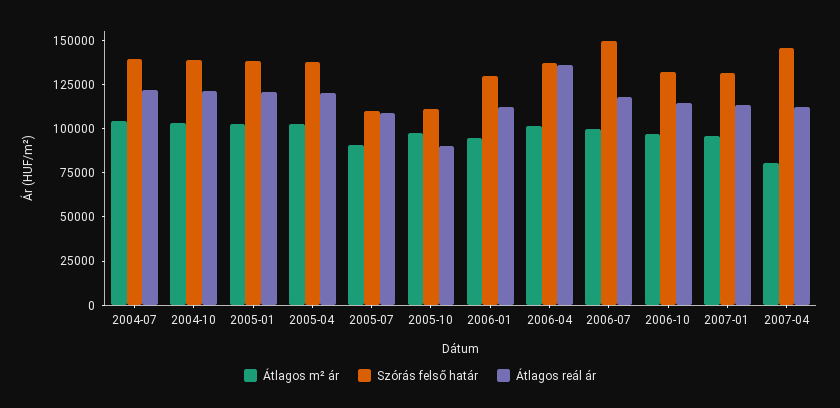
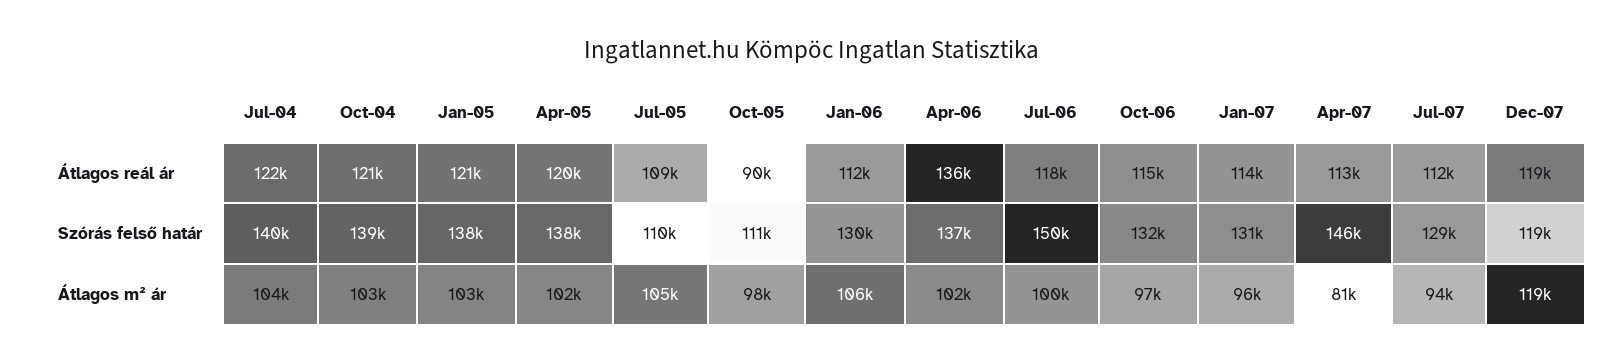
Átlagos m² ár, 2005-07: 90000 -> 105000
Átlagos m² ár, 2006-01: 95000 -> 106000
Átlagos reál ár, Jul-07: none -> 112000
Átlagos reál ár, Dec-07: none -> 119000
Szórás felső határ, Jul-07: none -> 129000
Szórás felső határ, Dec-07: none -> 119000
Átlagos m² ár, Jul-07: none -> 94000
Átlagos m² ár, Dec-07: none -> 119000

